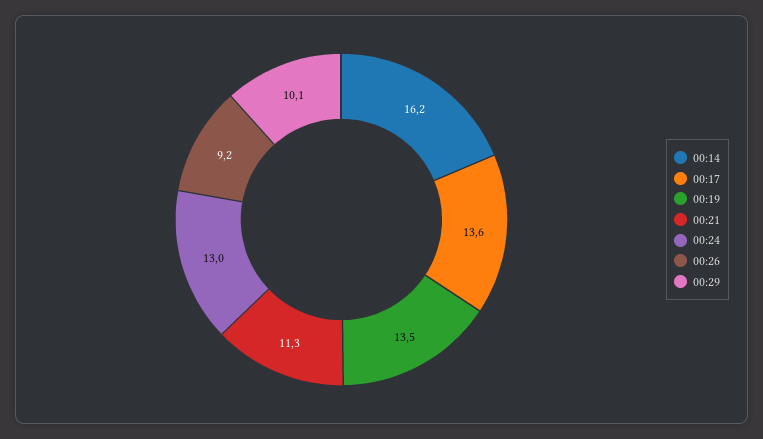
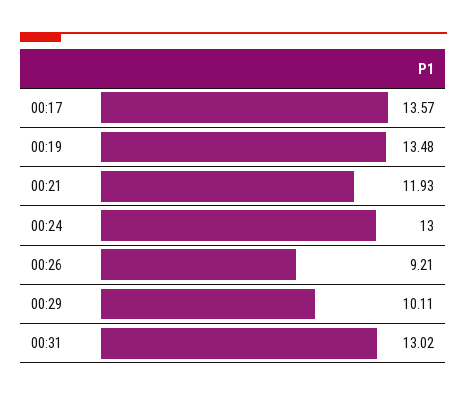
00:14: 16.2 -> none
00:21: 11.3 -> 11.93
00:31: none -> 13.02

